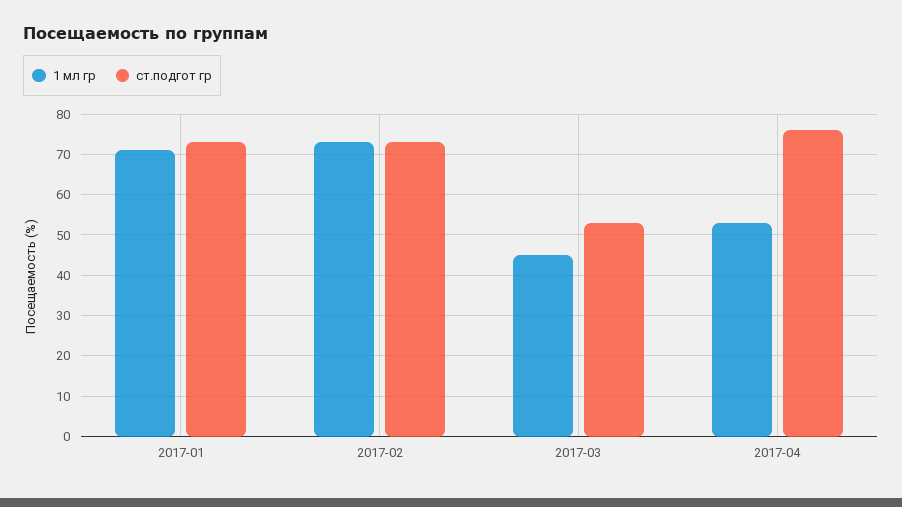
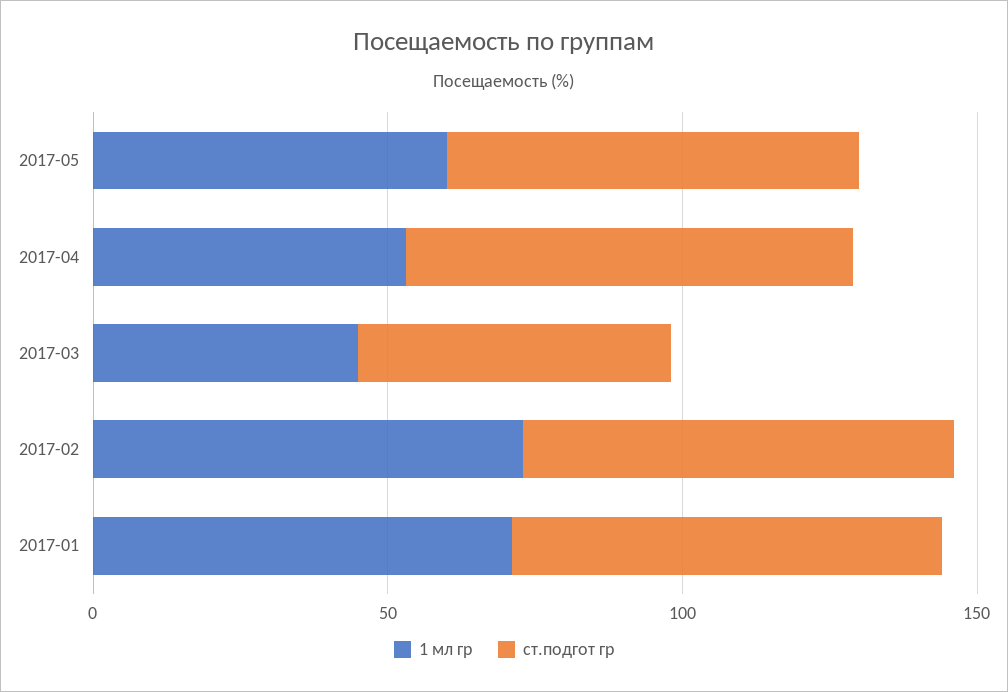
1 мл гр, 2017-05: none -> 60
ст.подгот гр, 2017-05: none -> 70

